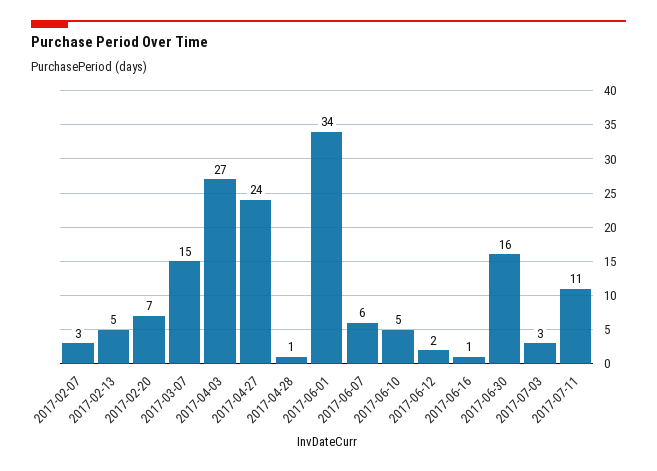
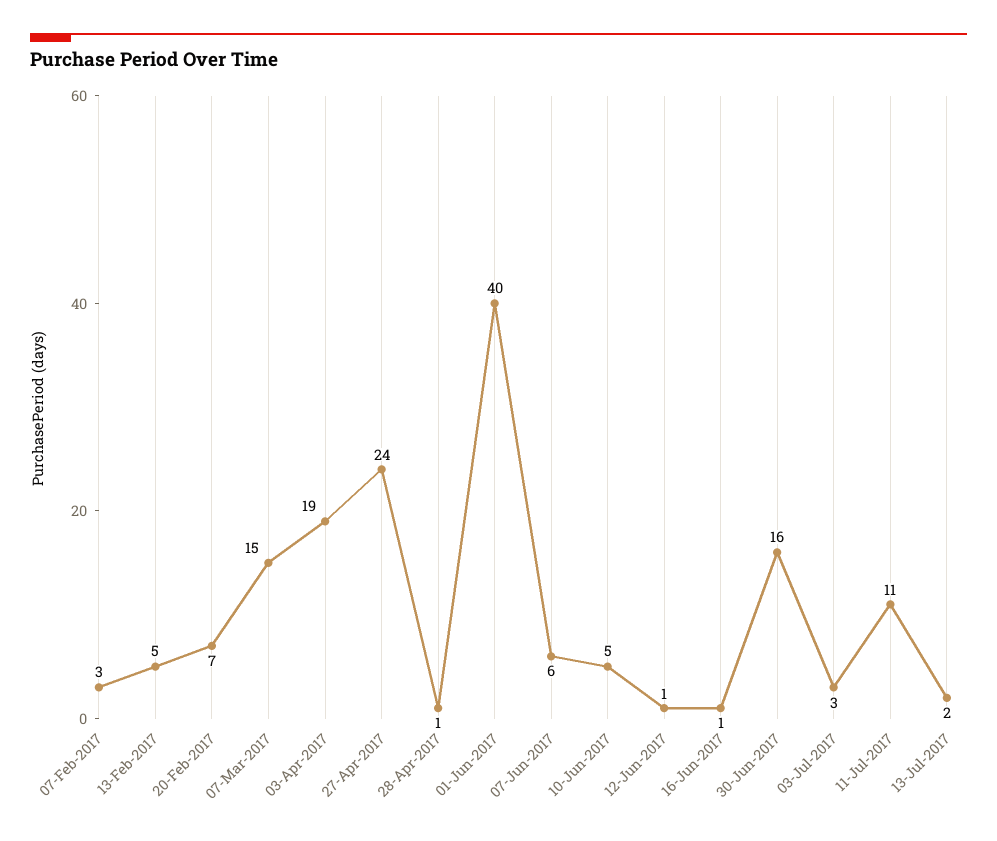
2017-04-03: 27 -> 19
2017-06-01: 34 -> 40
2017-06-12: 2 -> 1
13-Jul-2017: none -> 2

